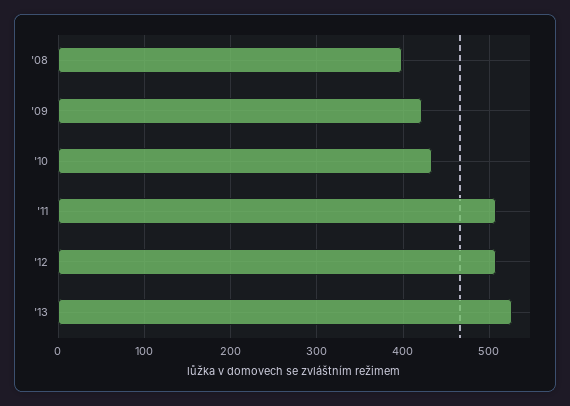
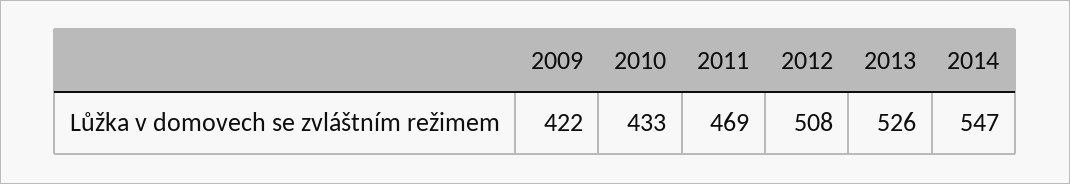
'08: 400 -> none
'11: 510 -> 469
2014: none -> 547

